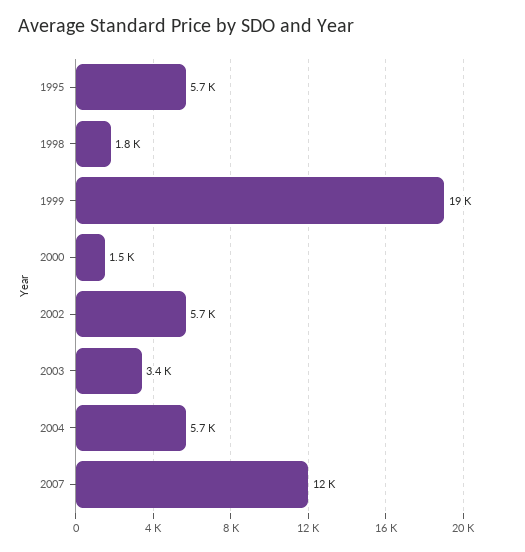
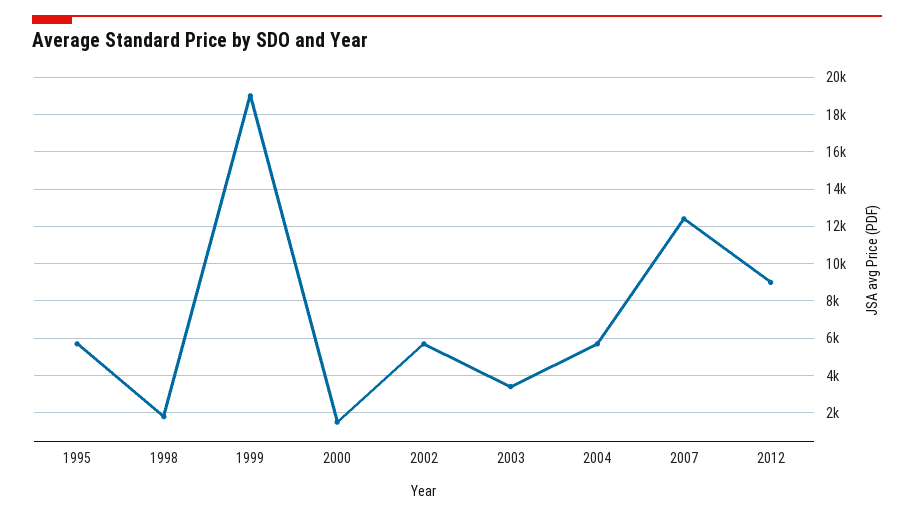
2012: none -> 9000

